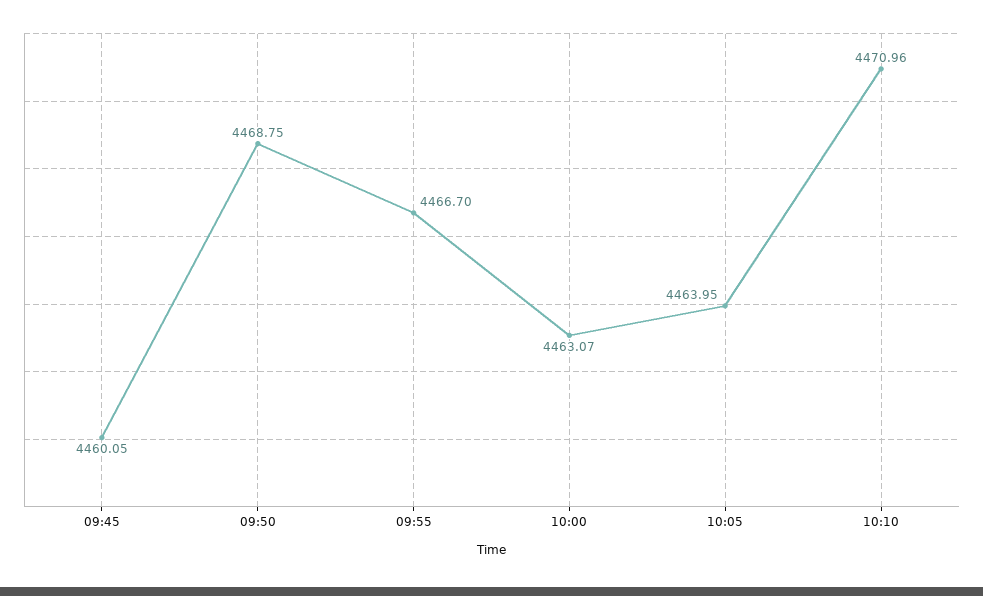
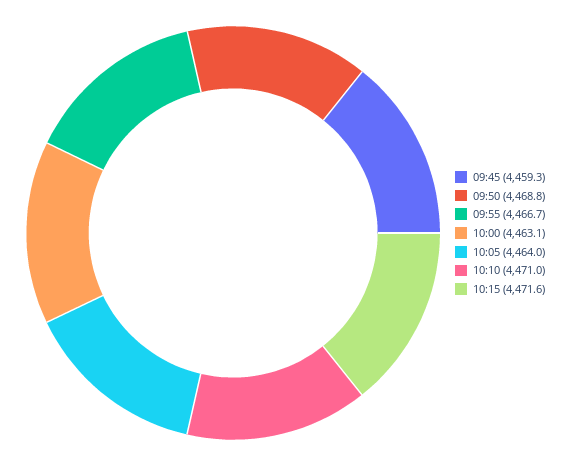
09:45: 4460.05 -> 4459.3
10:15: none -> 4471.6

